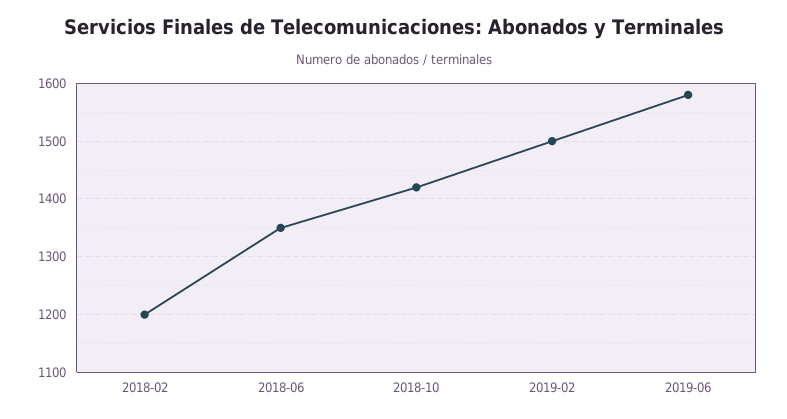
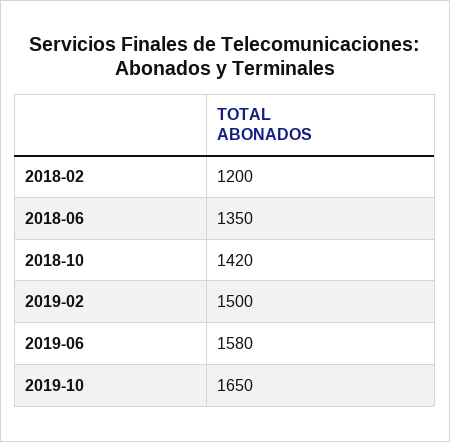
2019-10: none -> 1650

